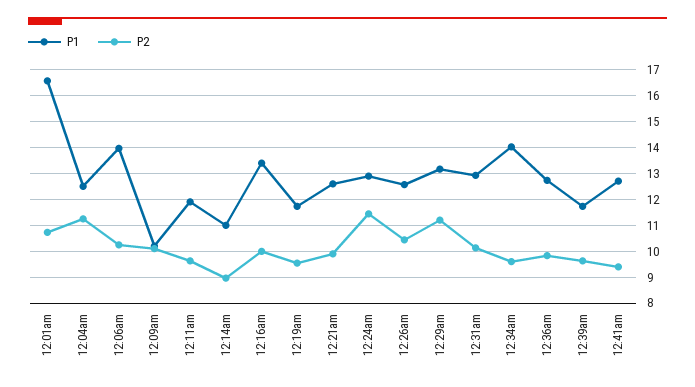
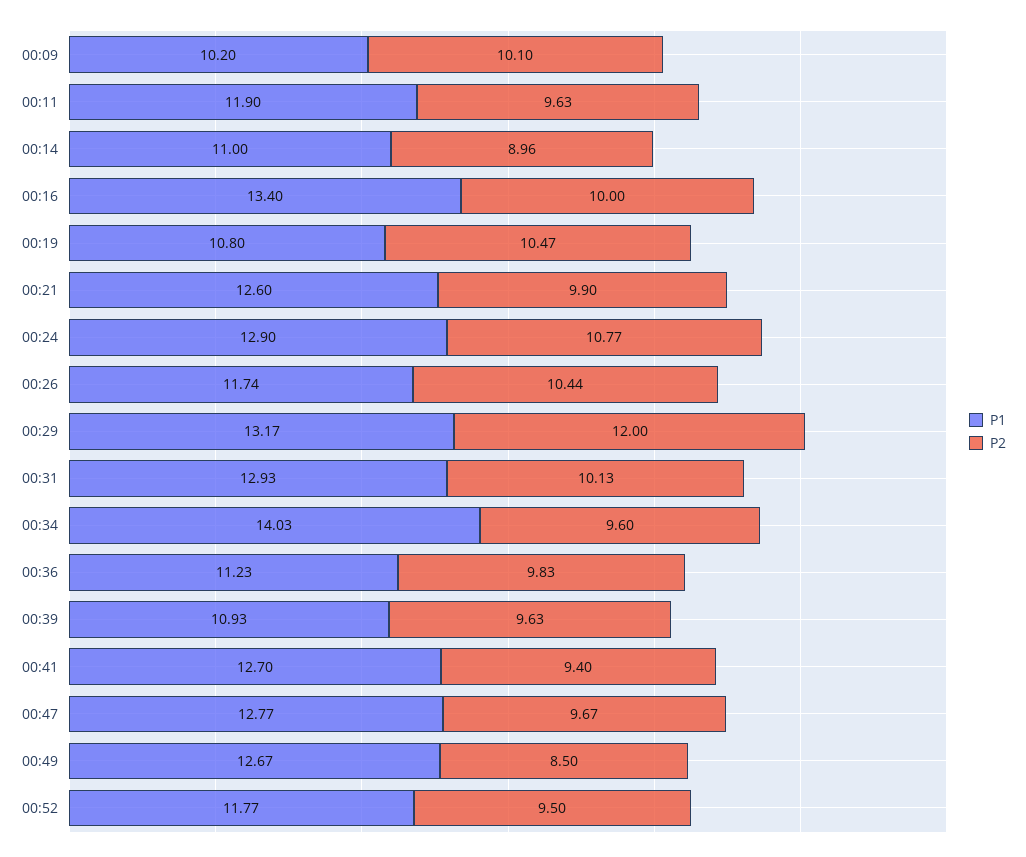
P1, 12:01am: 16.5 -> none
P2, 12:01am: 10.75 -> none
P1, 12:04am: 12.5 -> none
P2, 12:04am: 11.25 -> none
P1, 12:06am: 14 -> none
P2, 12:06am: 10.25 -> none
P1, 12:19am: 11.75 -> 10.8
P2, 12:19am: 9.5 -> 10.47
P2, 12:24am: 11.5 -> 10.77
P1, 12:26am: 12.5 -> 11.74
P2, 12:29am: 11.25 -> 12
P1, 12:36am: 12.75 -> 11.23
P1, 12:39am: 11.75 -> 10.93
P1, 00:47: none -> 12.77
P2, 00:47: none -> 9.67
P1, 00:49: none -> 12.67
P2, 00:49: none -> 8.5
P1, 00:52: none -> 11.77
P2, 00:52: none -> 9.5

